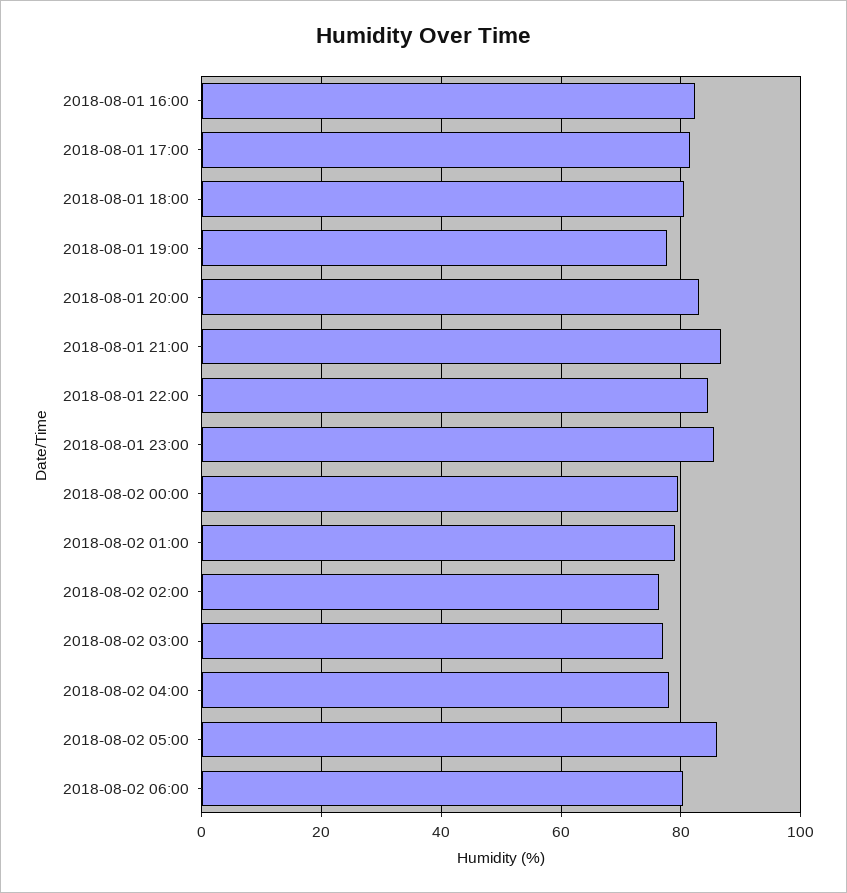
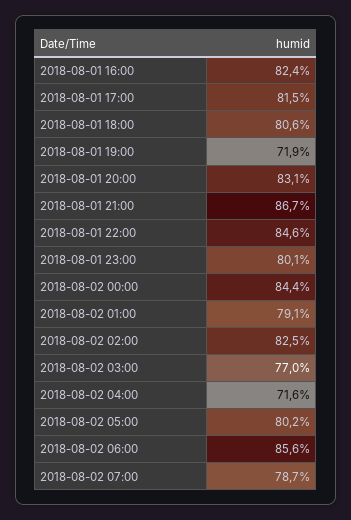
2018-08-01 19:00: 78 -> 71.9
2018-08-01 23:00: 86 -> 80.1
2018-08-02 00:00: 80 -> 84.4
2018-08-02 02:00: 76 -> 82.5
2018-08-02 04:00: 78 -> 71.6
2018-08-02 05:00: 86 -> 80.2
2018-08-02 06:00: 80 -> 85.6
2018-08-02 07:00: none -> 78.7

